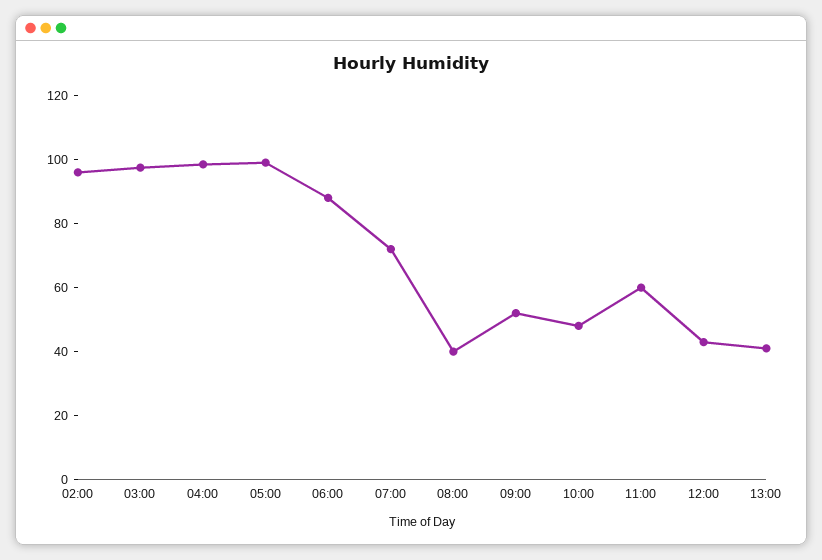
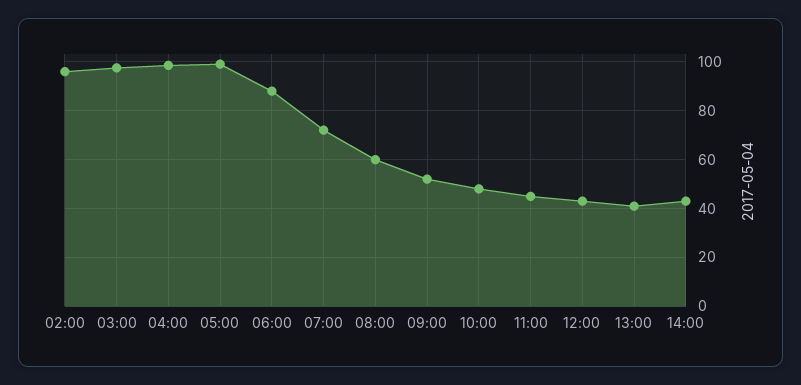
08:00: 40 -> 60
11:00: 60 -> 45
14:00: none -> 42.5

